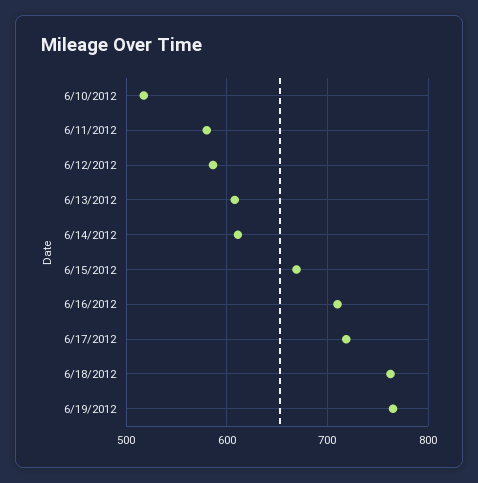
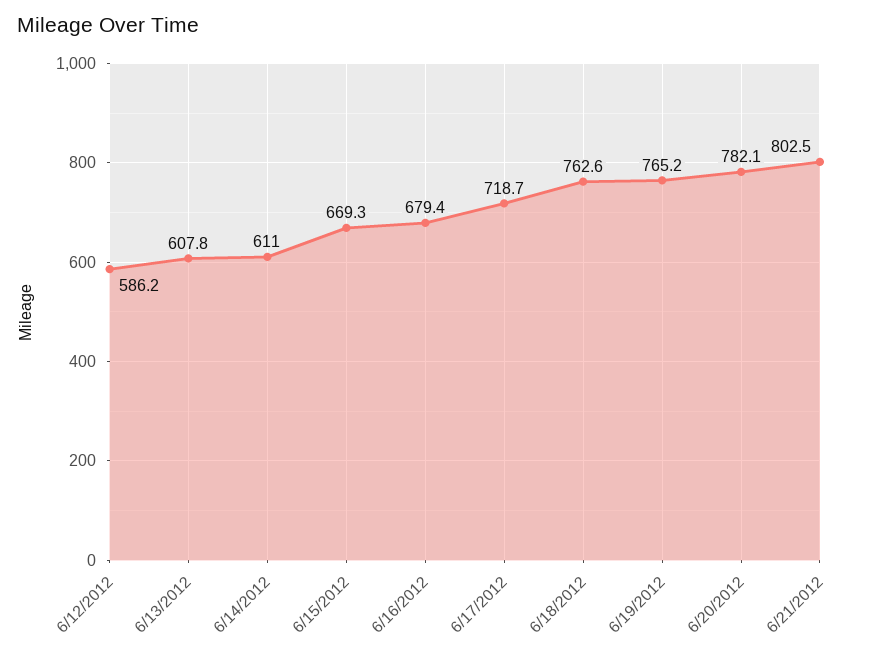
6/10/2012: 520 -> none
6/11/2012: 580 -> none
6/16/2012: 710 -> 679.4
6/20/2012: none -> 782.1
6/21/2012: none -> 802.5

